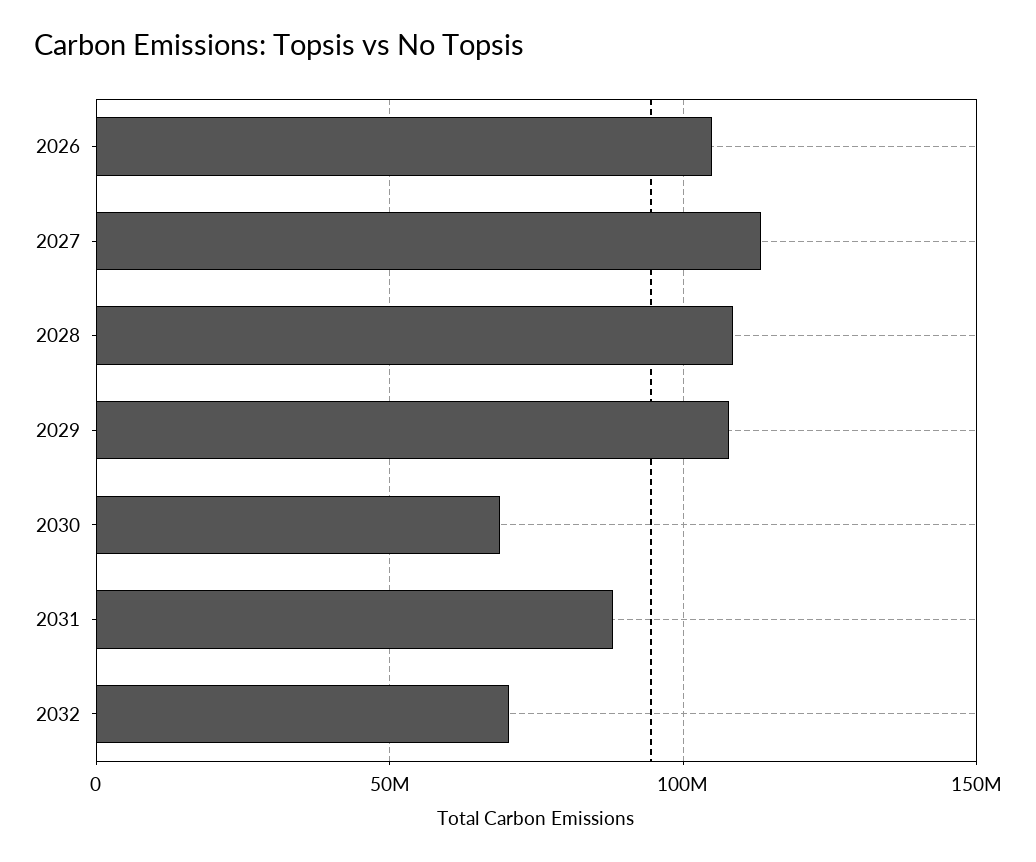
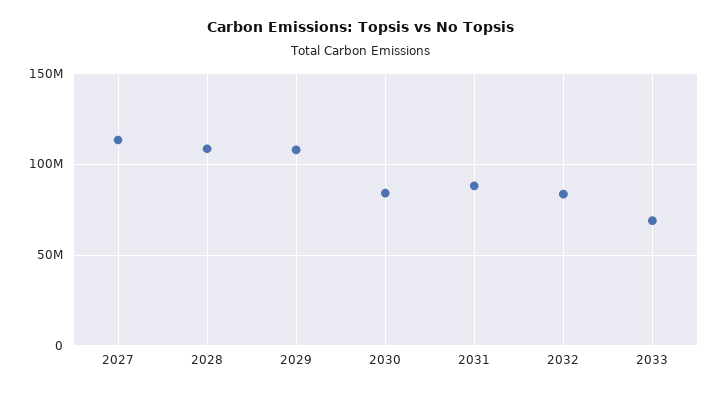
2026: 105000000 -> none
2030: 70000000 -> 85000000
2032: 70000000 -> 85000000
2033: none -> 70000000

